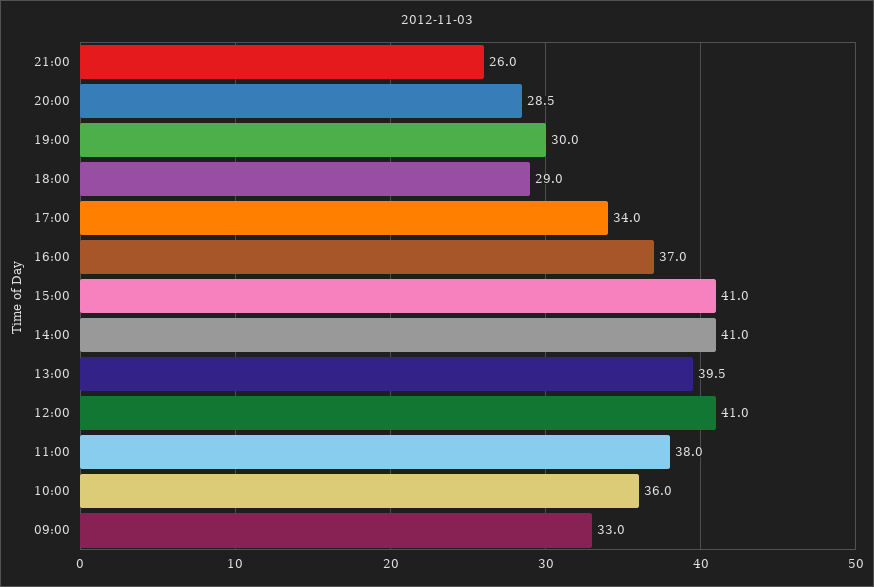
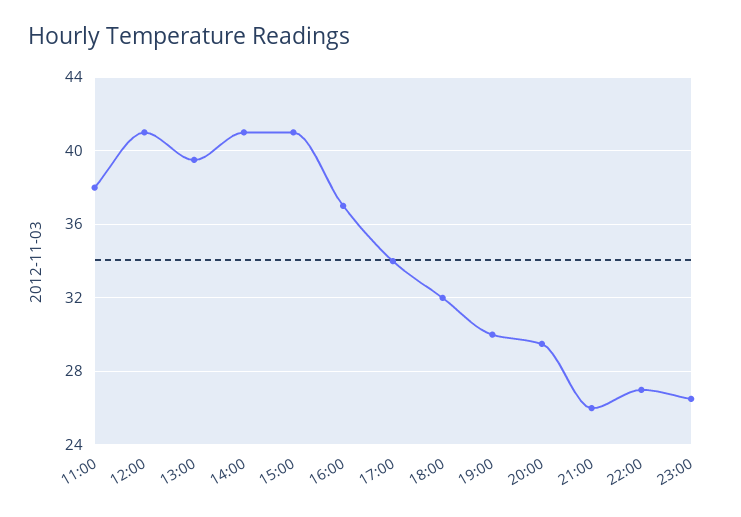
20:00: 28.5 -> 29.5
18:00: 29 -> 32
10:00: 36 -> none
09:00: 33 -> none
22:00: none -> 27
23:00: none -> 26.5

